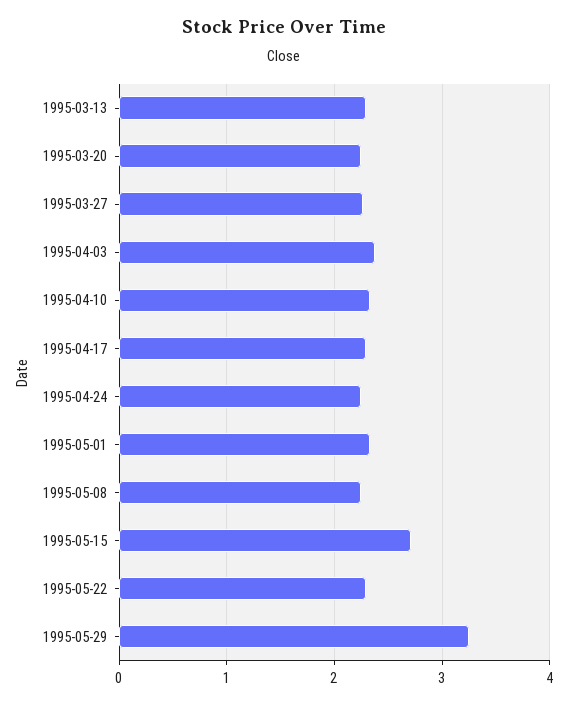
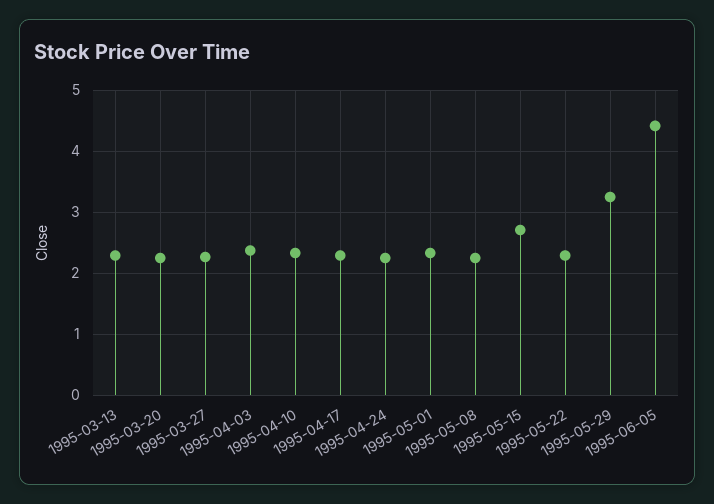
1995-06-05: none -> 4.4

